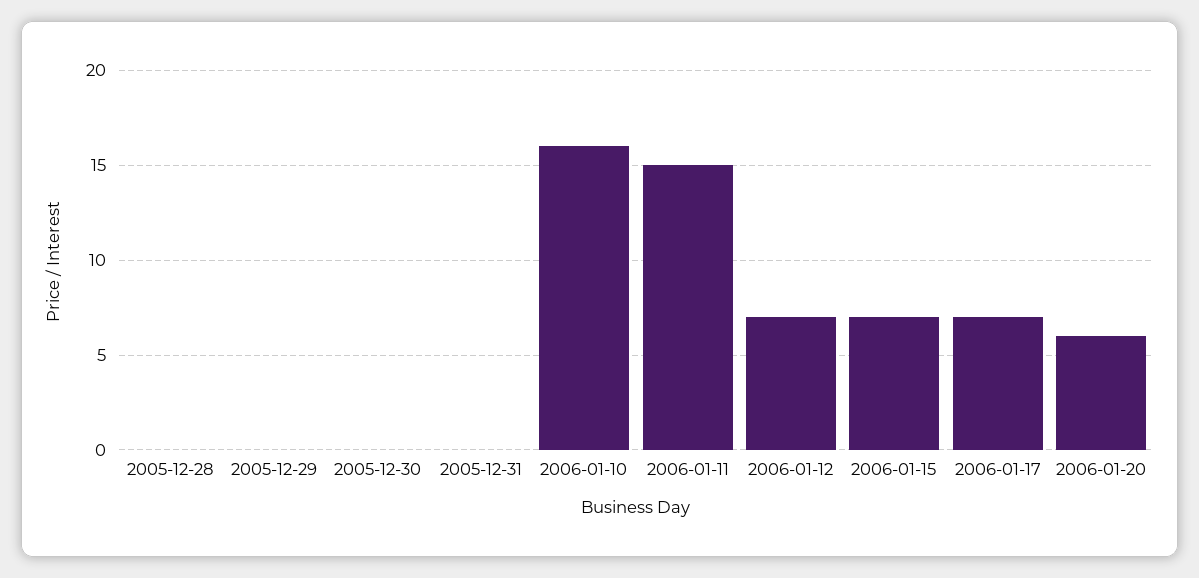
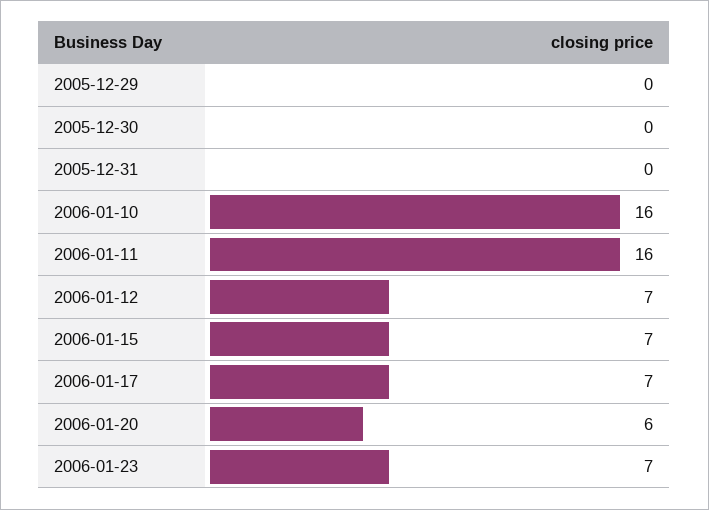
2005-12-28: 0 -> none
2006-01-11: 15 -> 16
2006-01-23: none -> 7

